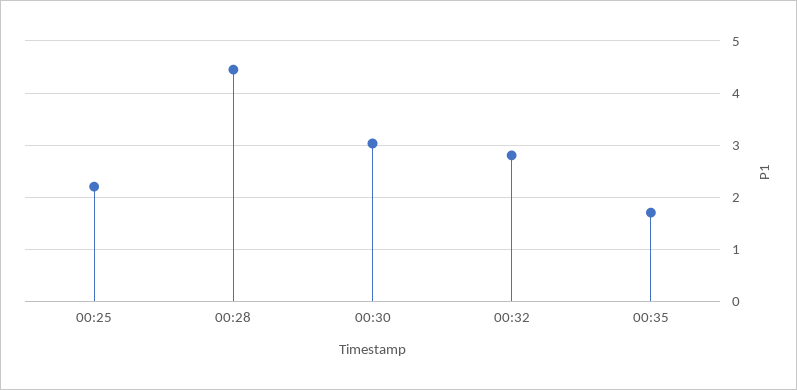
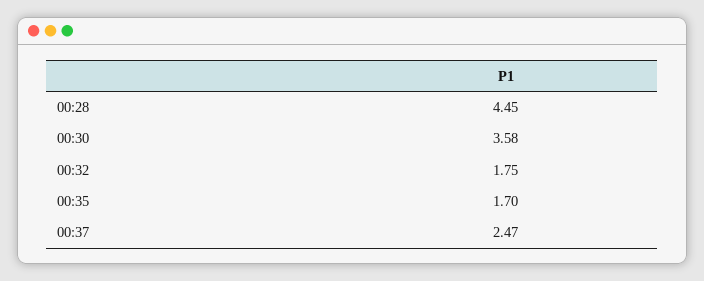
00:25: 2.2 -> none
00:30: 3 -> 3.58
00:32: 2.8 -> 1.75
00:37: none -> 2.47

